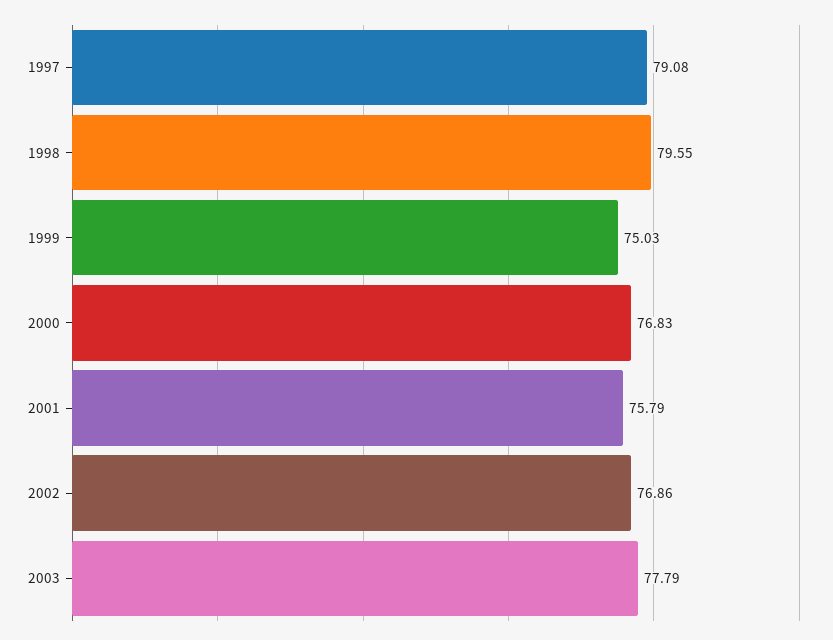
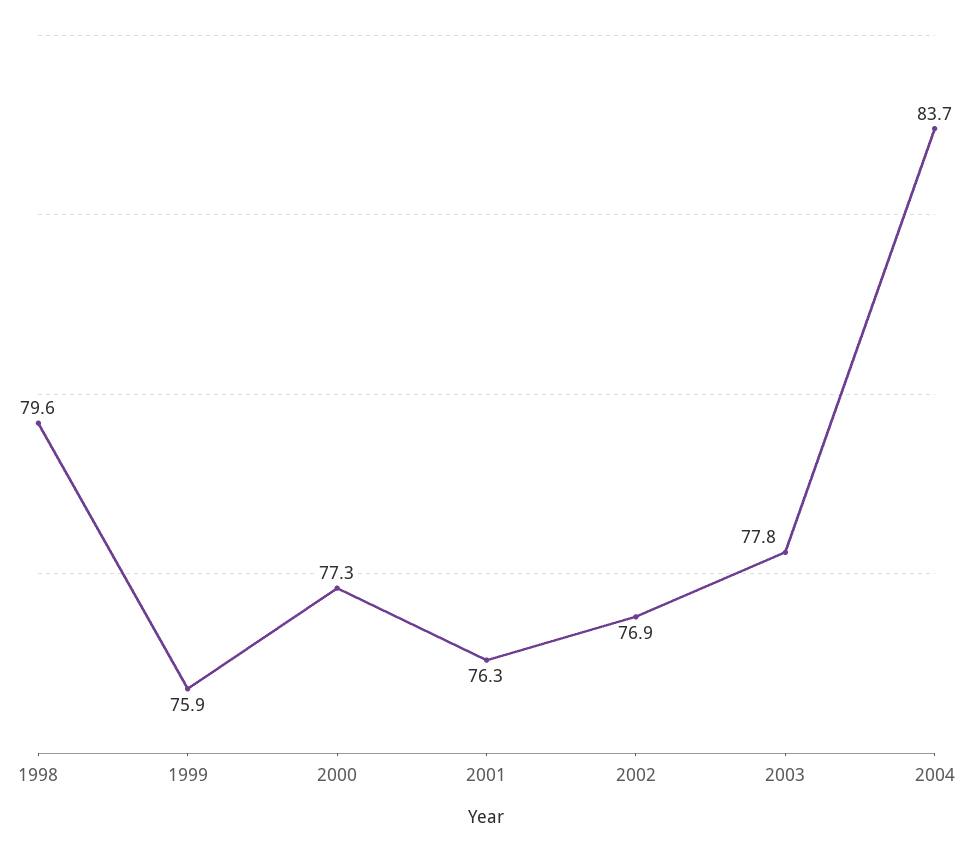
1997: 79.08 -> none
1999: 75.03 -> 75.9
2000: 76.83 -> 77.3
2001: 75.79 -> 76.3
2004: none -> 83.7

